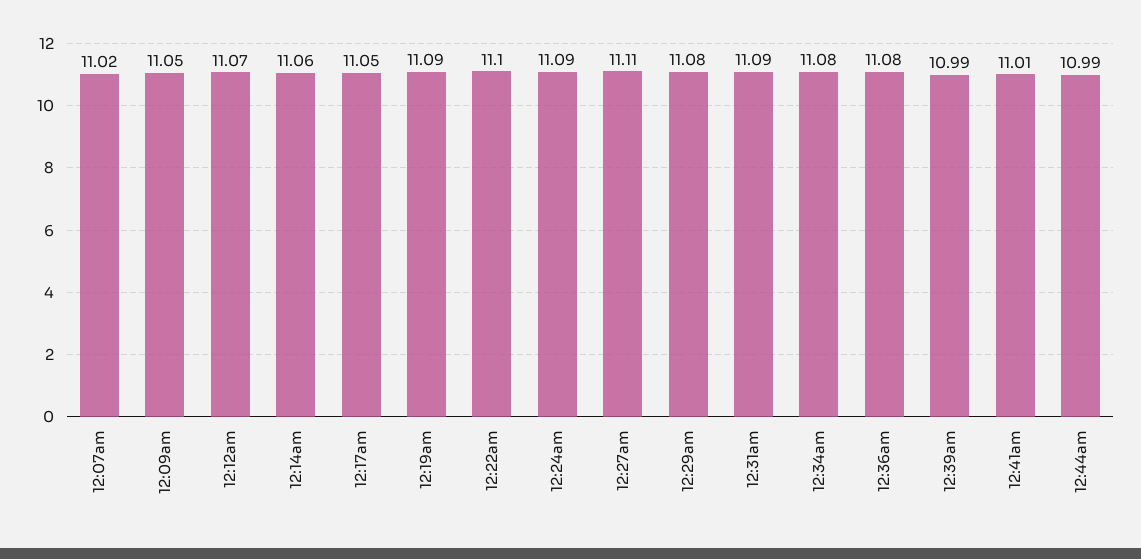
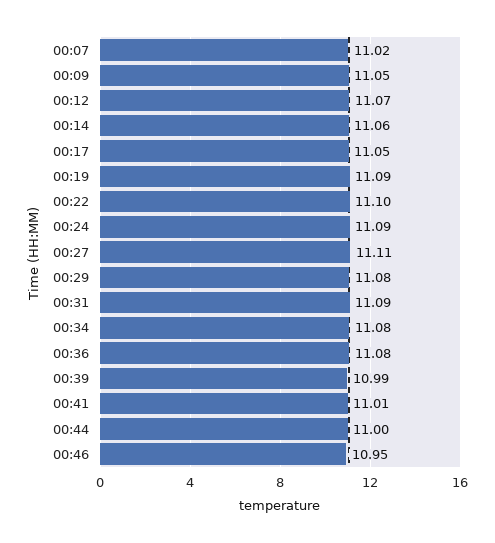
12:44am: 10.99 -> 11
00:46: none -> 10.95

